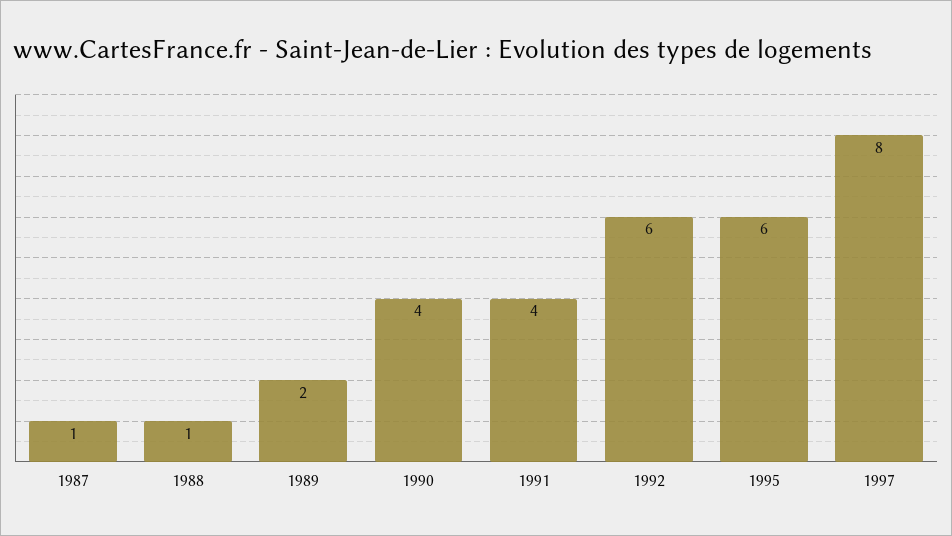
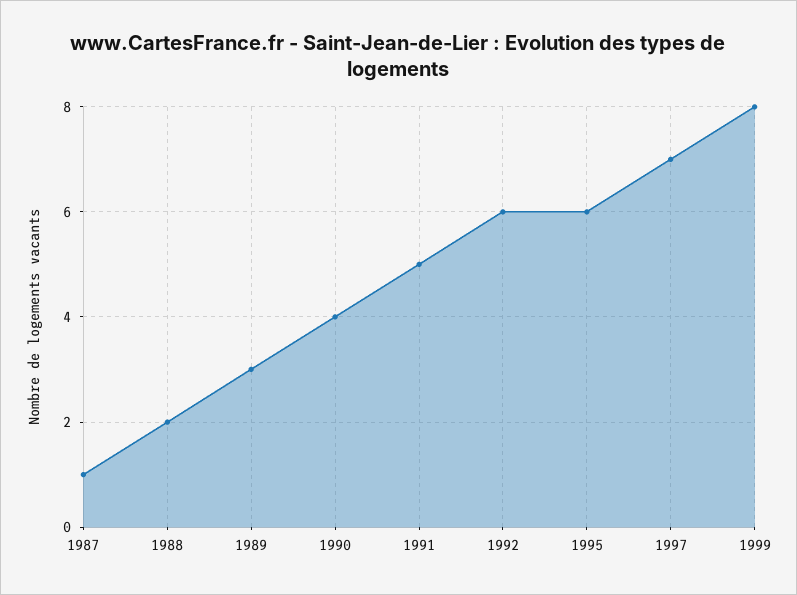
1988: 1 -> 2
1989: 2 -> 3
1991: 4 -> 5
1997: 8 -> 7
1999: none -> 8

